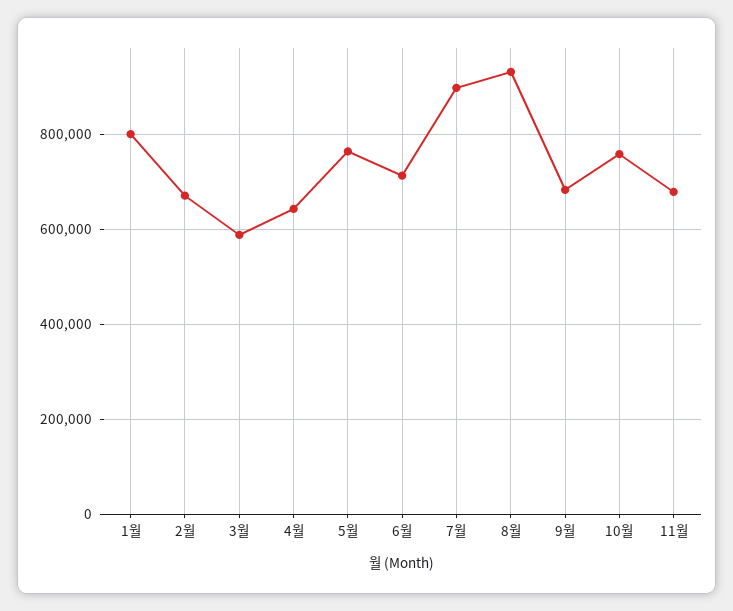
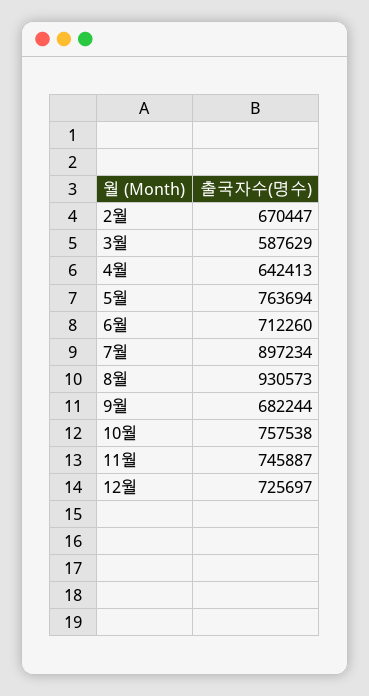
1월: 800000 -> none
11월: 680000 -> 745887
12월: none -> 725697

